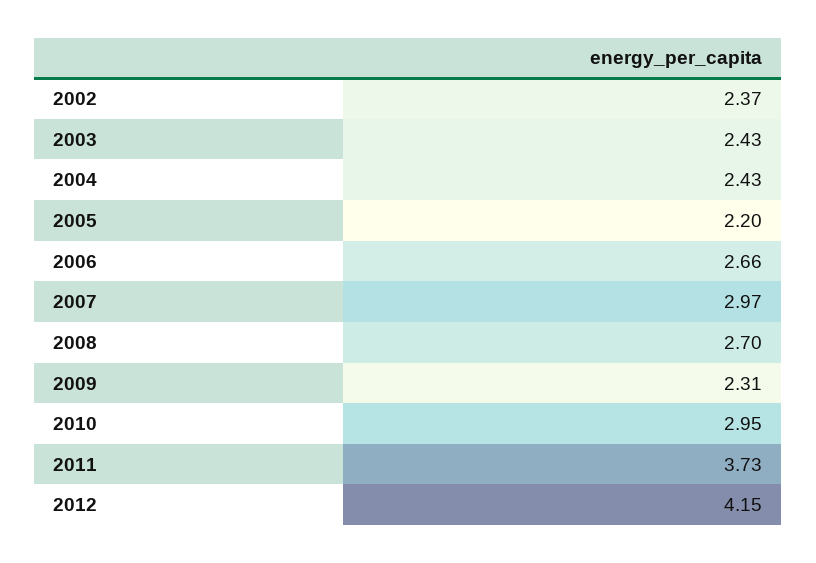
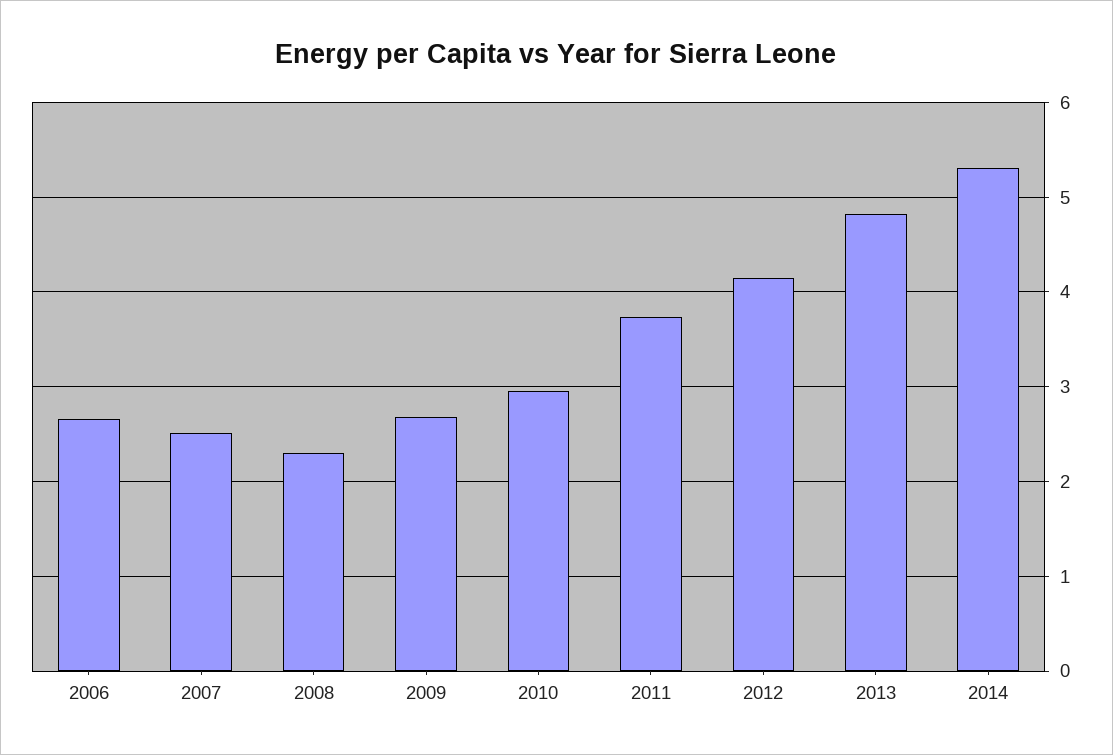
2002: 2.37 -> none
2003: 2.43 -> none
2004: 2.43 -> none
2005: 2.2 -> none
2007: 2.97 -> 2.5
2008: 2.7 -> 2.3
2009: 2.31 -> 2.7
2013: none -> 4.8
2014: none -> 5.3

